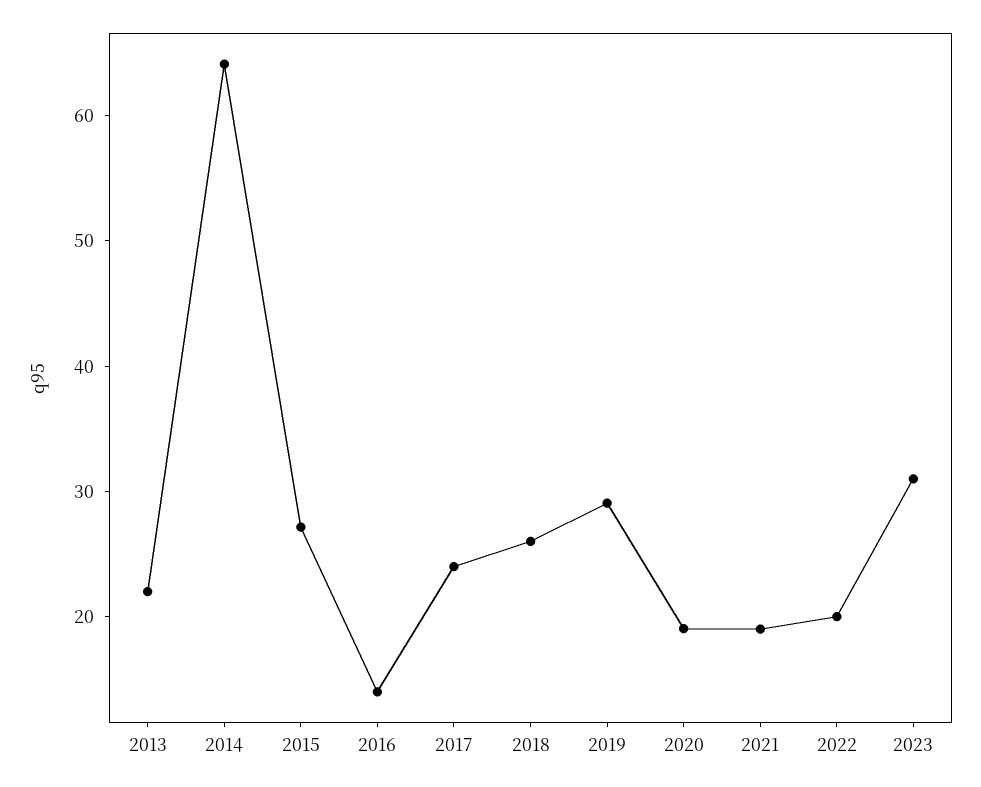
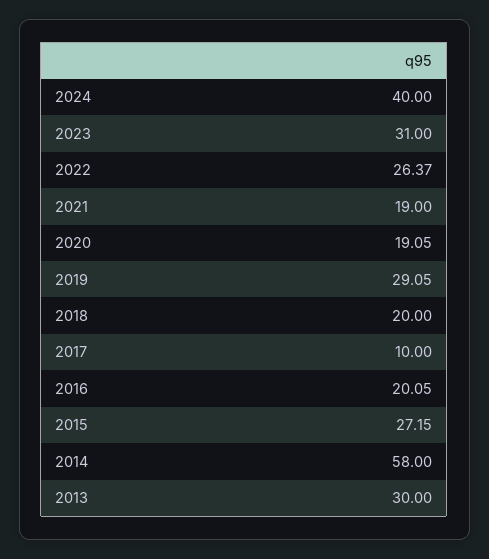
2013: 22 -> 30
2014: 64 -> 58
2016: 14 -> 20.05
2017: 24 -> 10
2018: 26 -> 20
2022: 20 -> 26.37
2024: none -> 40

